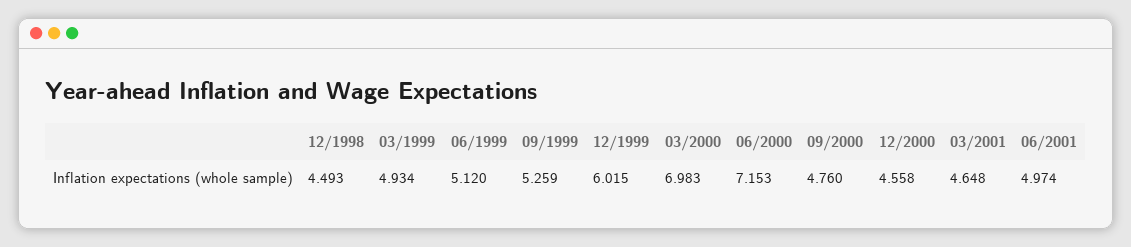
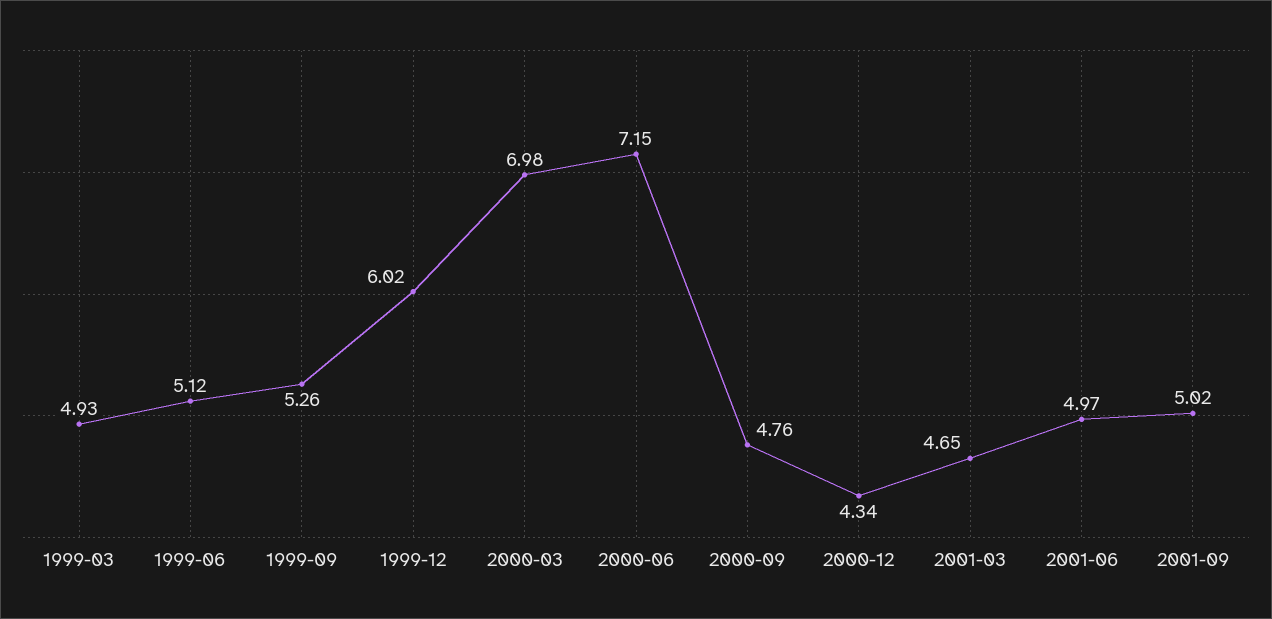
12/1998: 4.493 -> none
12/2000: 4.558 -> 4.34
2001-09: none -> 5.02

